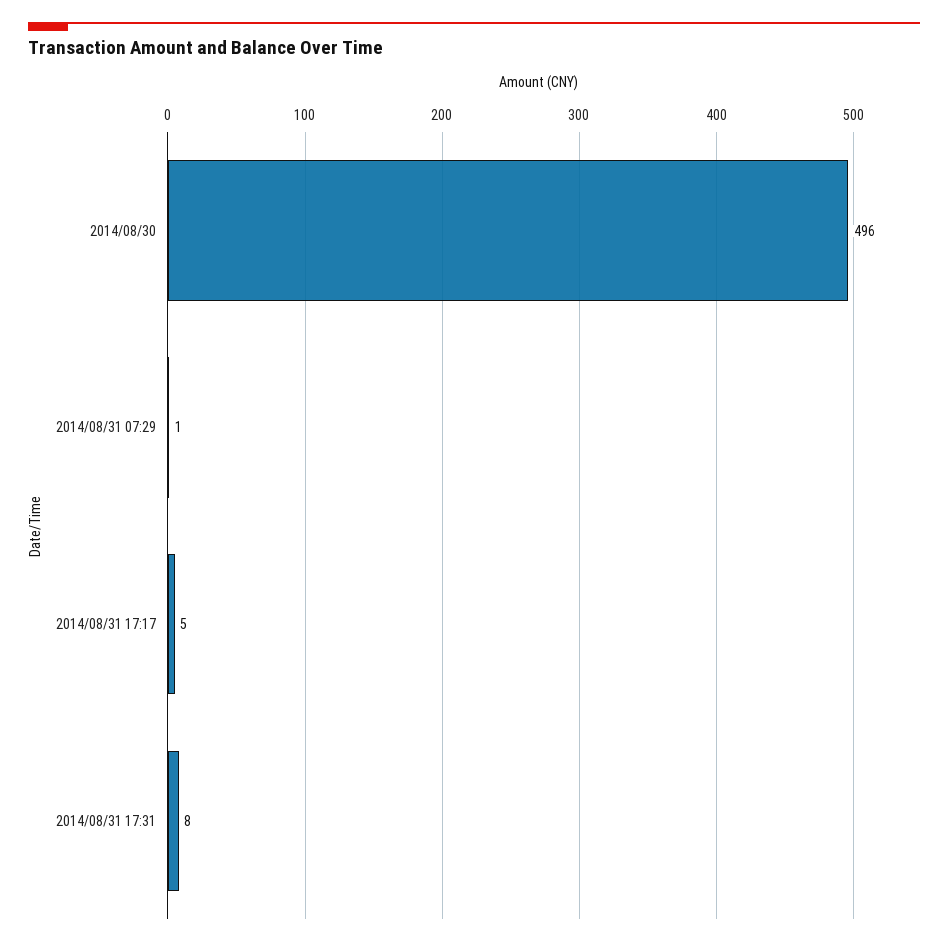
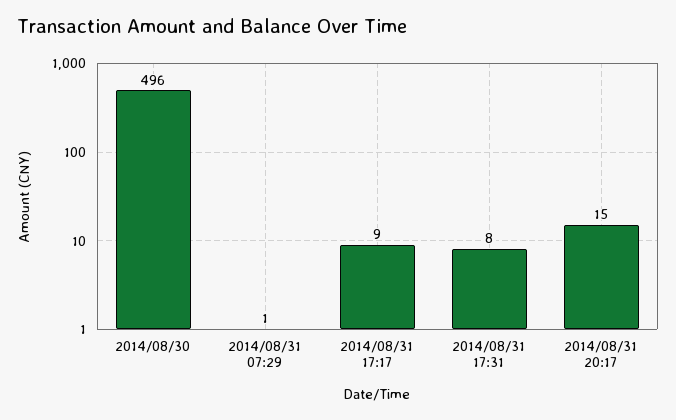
2014/08/31 17:17: 5 -> 9
2014/08/31 20:17: none -> 15

